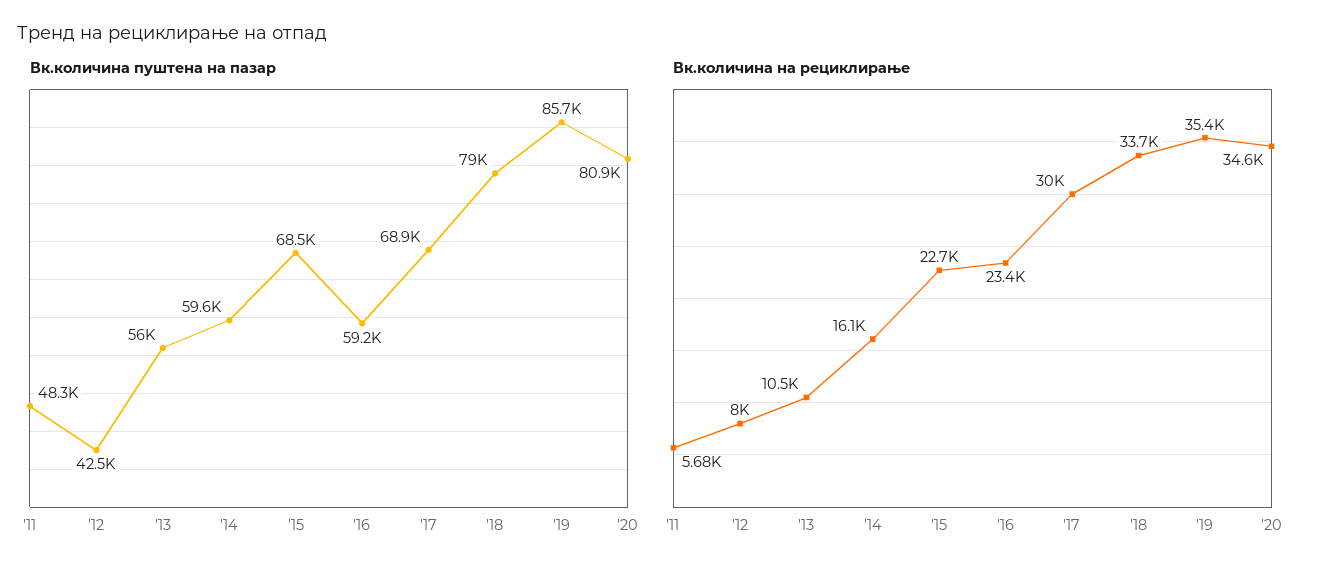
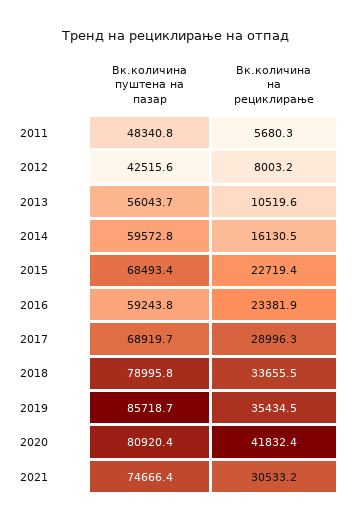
Вк.количина на рециклирање, '17: 30000 -> 28996.3
Вк.количина на рециклирање, '20: 34600 -> 41832.4
Вк.количина пуштена на пазар, 2021: none -> 74666.4
Вк.количина на рециклирање, 2021: none -> 30533.2

